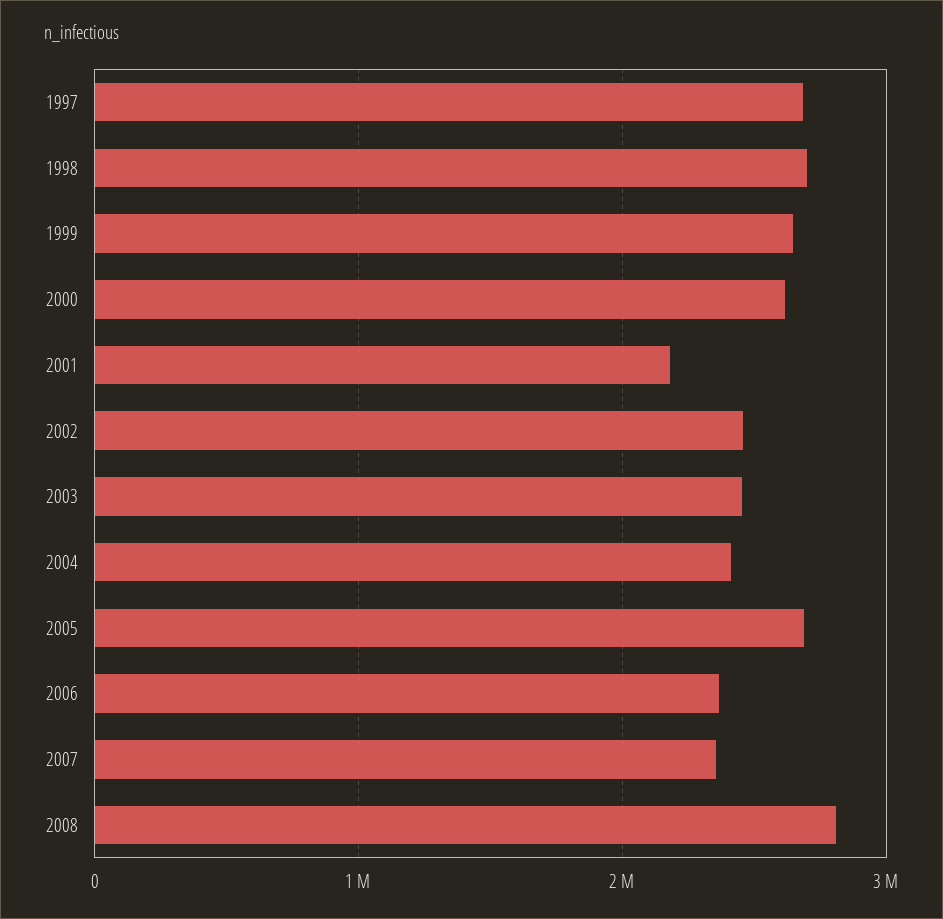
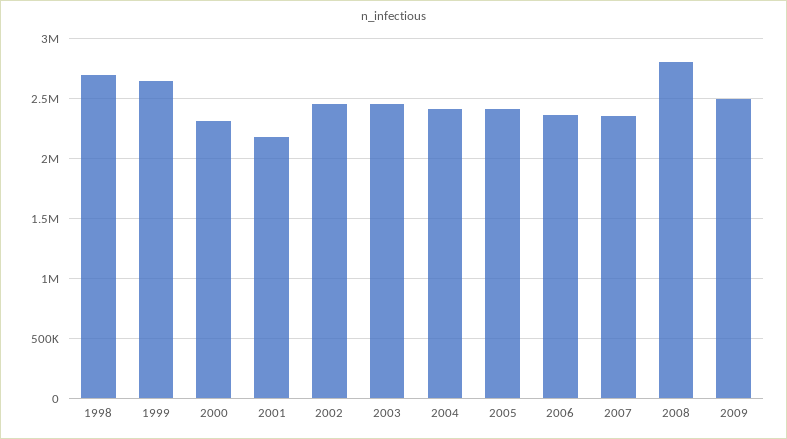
1997: 2700000 -> none
2000: 2600000 -> 2300000
2005: 2700000 -> 2400000
2009: none -> 2500000

